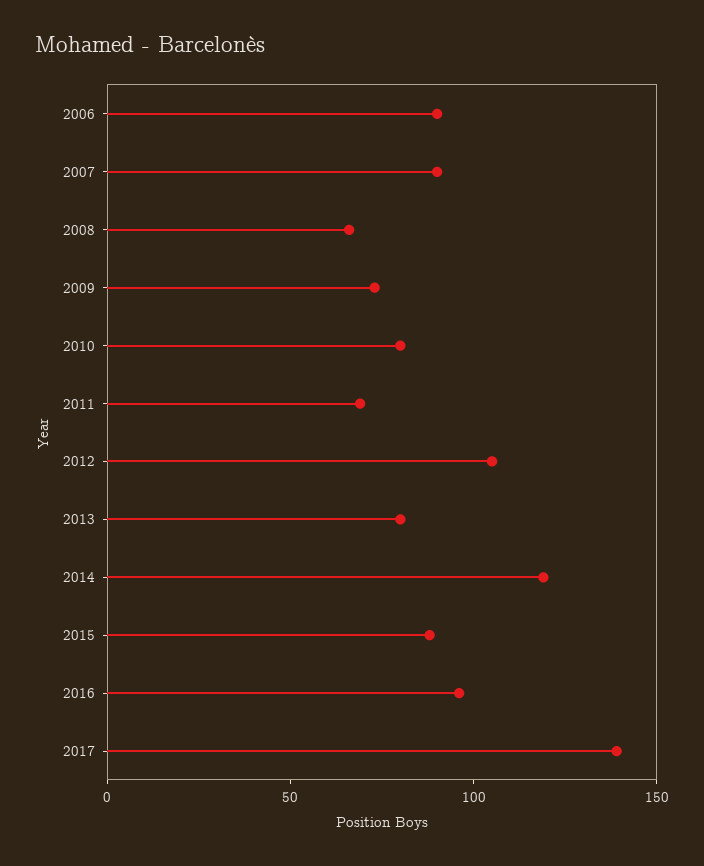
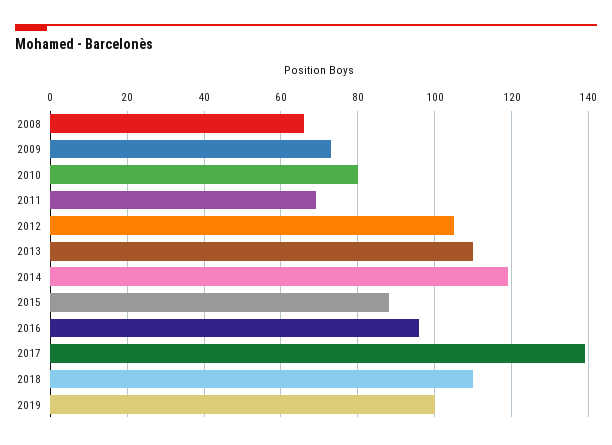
2006: 90 -> none
2007: 90 -> none
2013: 80 -> 110
2018: none -> 110
2019: none -> 100

